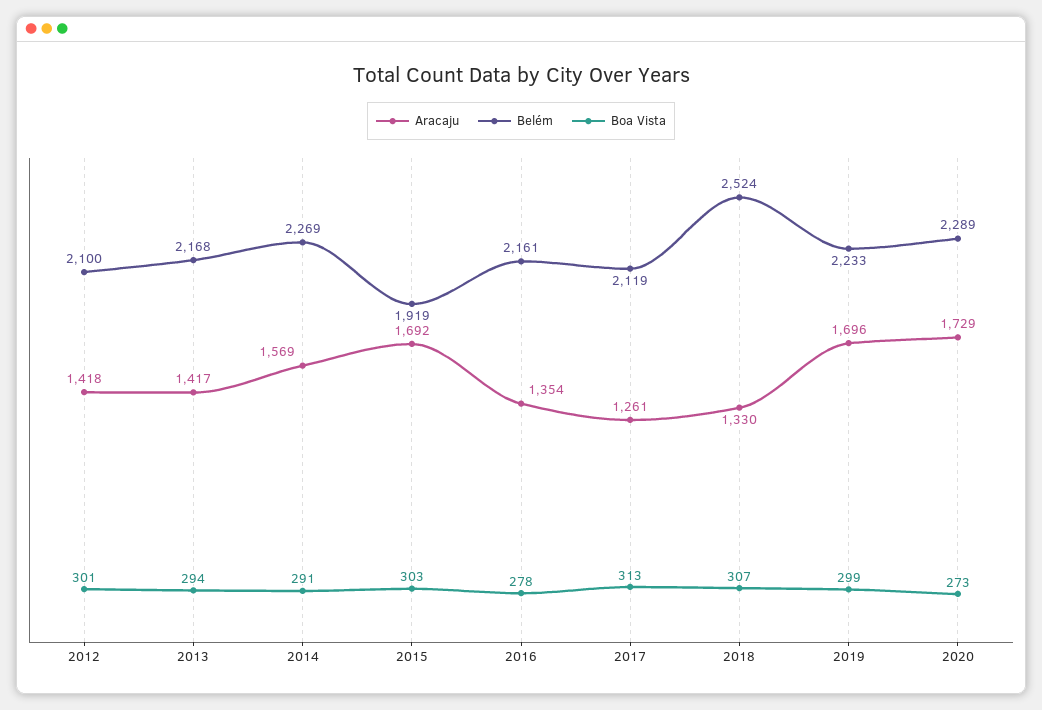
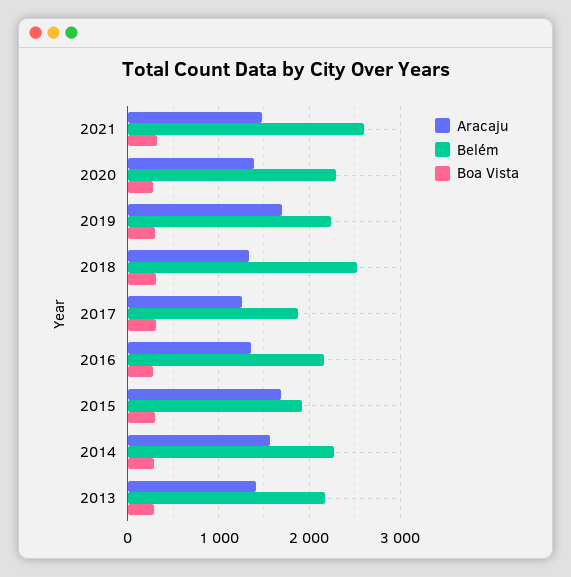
Aracaju, 2012: 1418 -> none
Belém, 2012: 2100 -> none
Boa Vista, 2012: 301 -> none
Belém, 2017: 2119 -> 1900
Aracaju, 2020: 1729 -> 1400
Aracaju, 2021: none -> 1500
Belém, 2021: none -> 2600
Boa Vista, 2021: none -> 300

